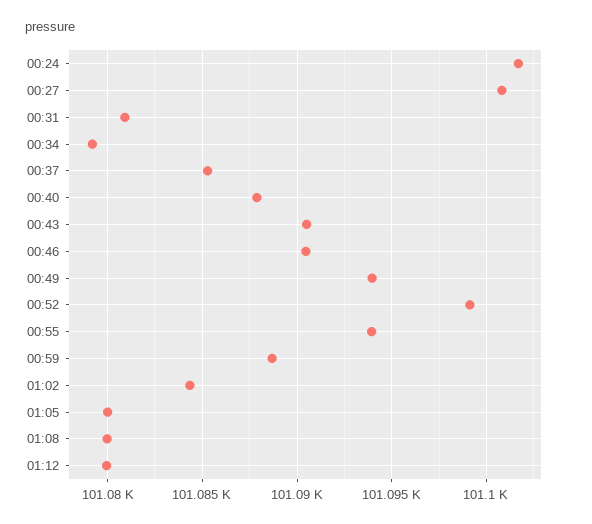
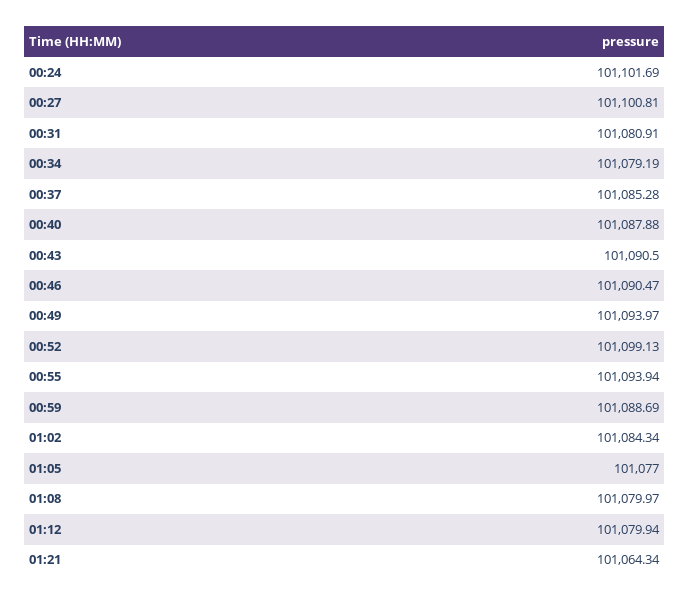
01:05: 101080 -> 101077
01:21: none -> 101064.34

